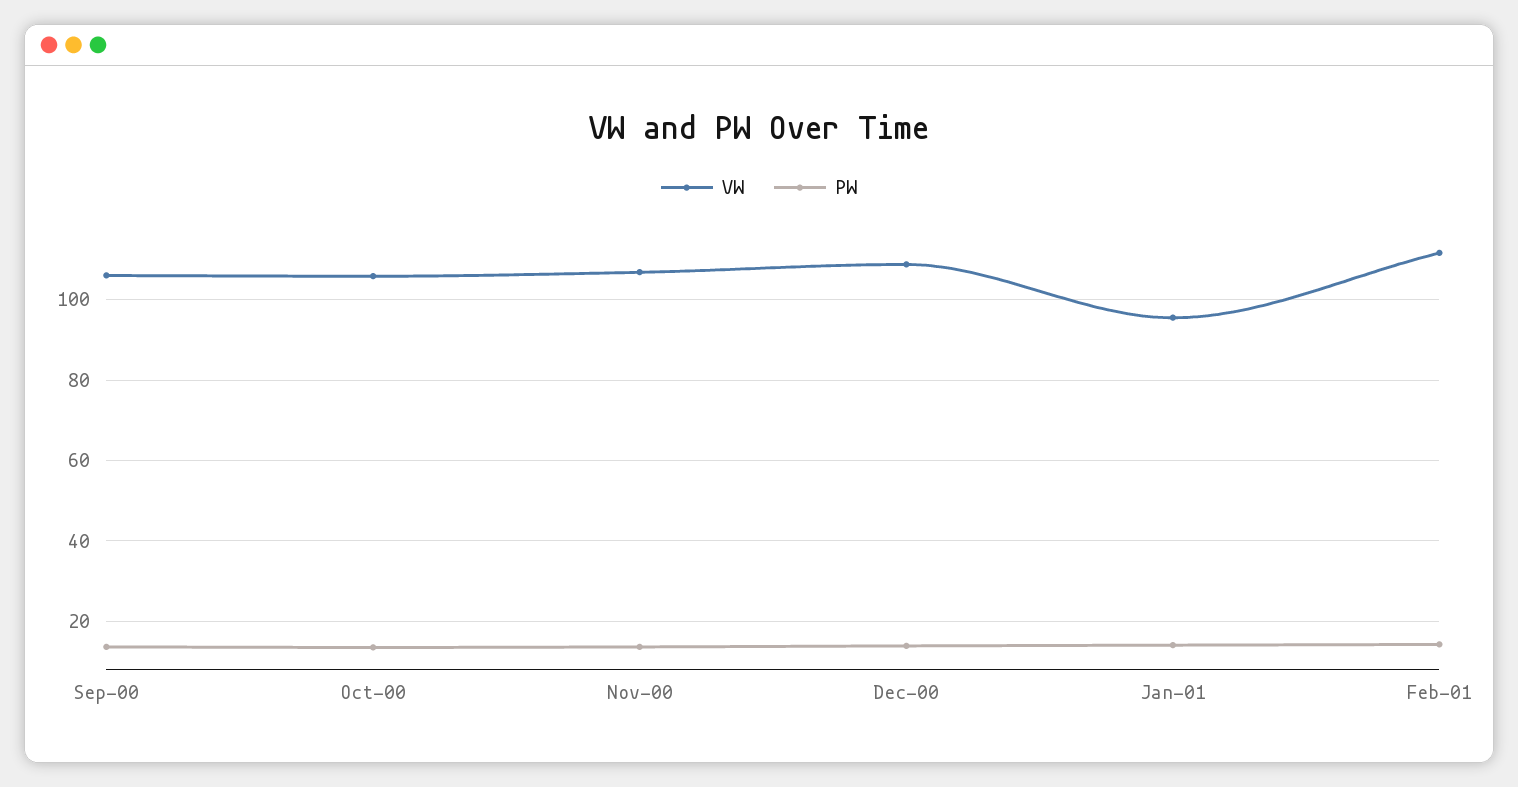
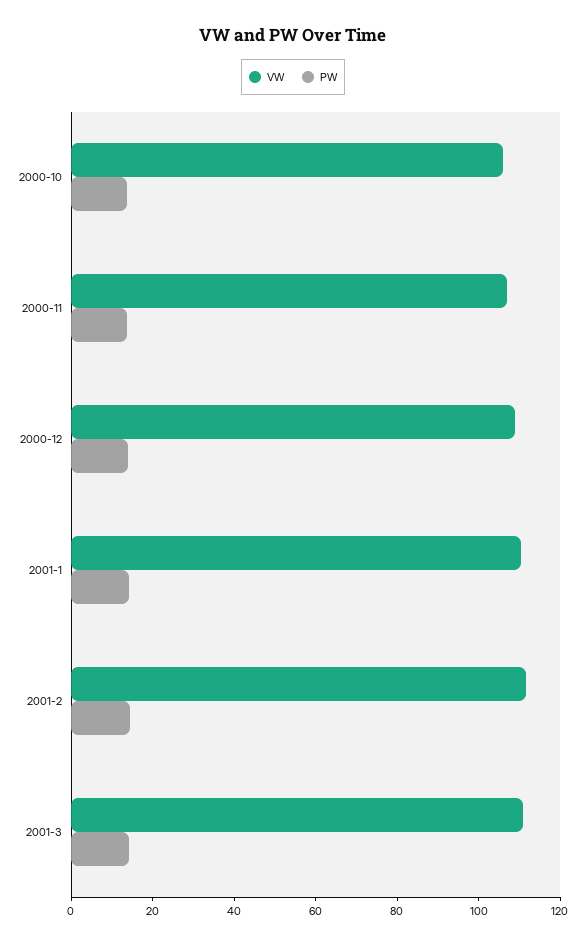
VW, Sep-00: 106 -> none
PW, Sep-00: 14 -> none
VW, Jan-01: 96 -> 110
VW, 2001-3: none -> 110
PW, 2001-3: none -> 15

